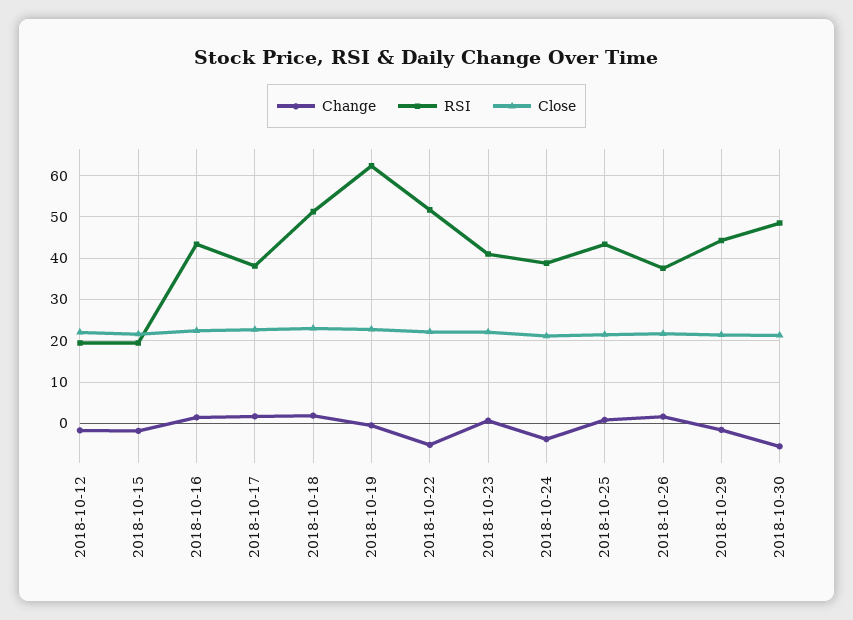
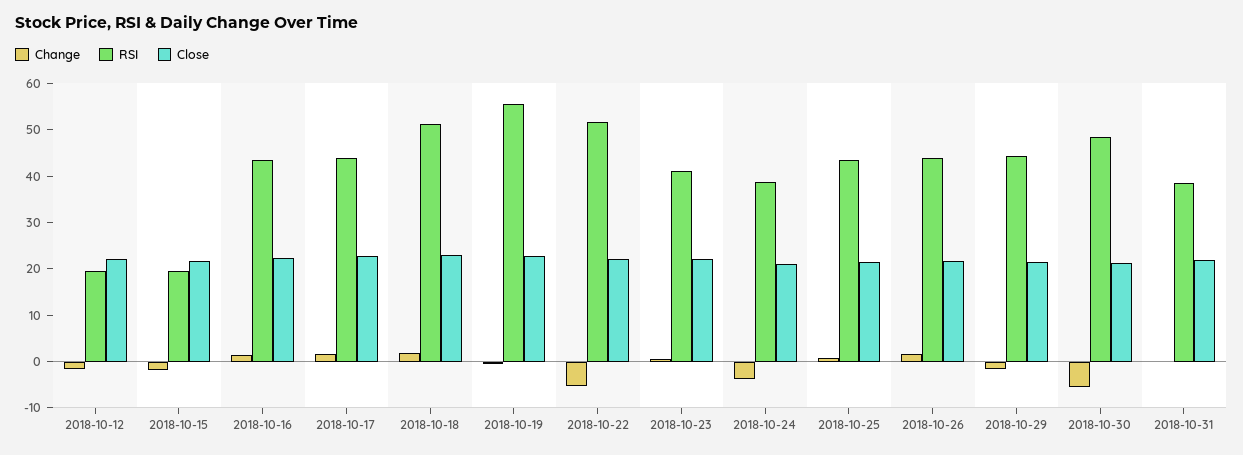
RSI, 2018-10-17: 38 -> 44
RSI, 2018-10-19: 62 -> 56
RSI, 2018-10-26: 38 -> 44
Change, 2018-10-31: none -> 0
RSI, 2018-10-31: none -> 38
Close, 2018-10-31: none -> 22

